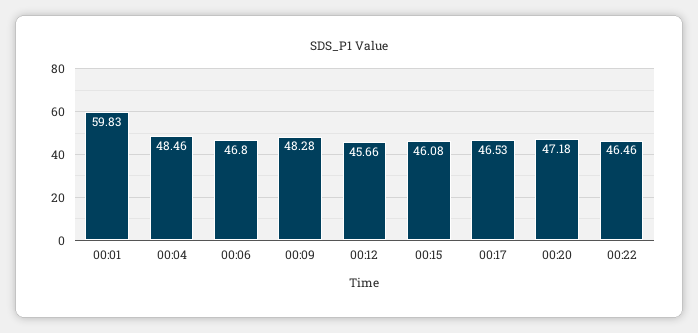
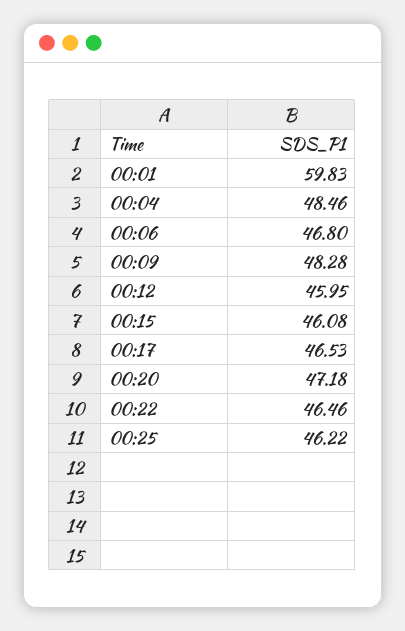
00:12: 45.66 -> 45.95
00:25: none -> 46.22

